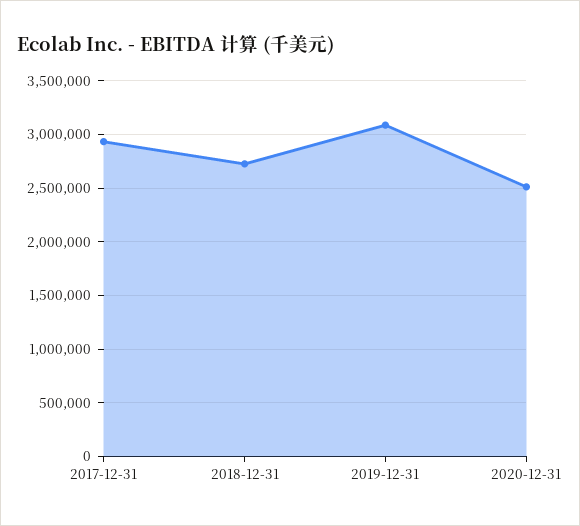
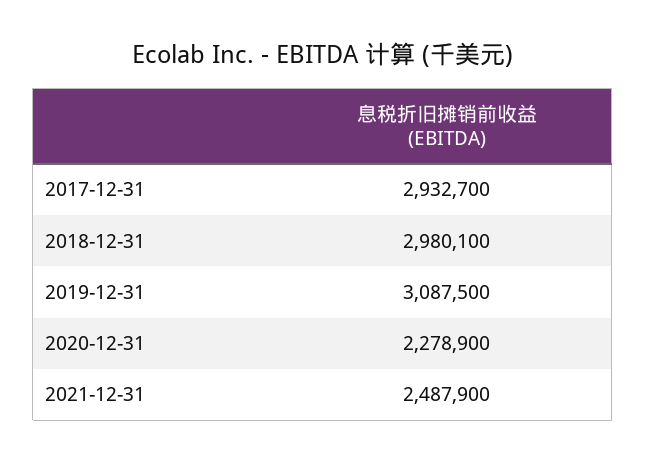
2018-12-31: 2700000 -> 2980100
2020-12-31: 2500000 -> 2278900
2021-12-31: none -> 2487900

